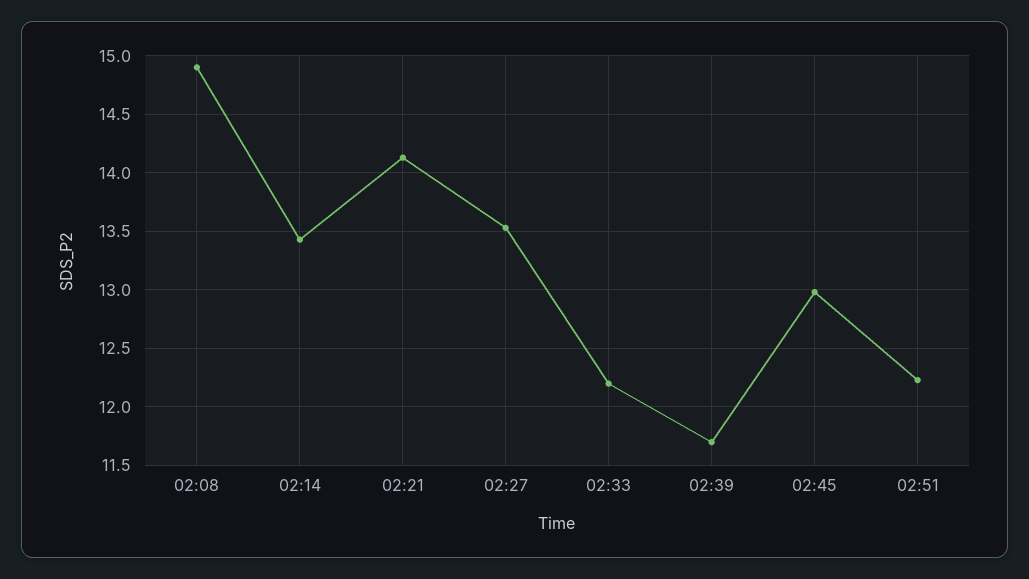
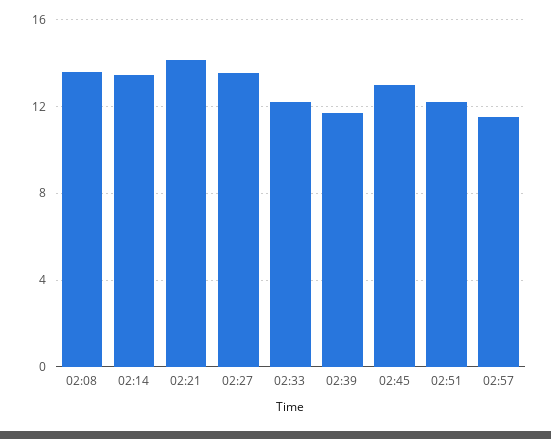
02:08: 14.9 -> 13.5
02:57: none -> 11.5

